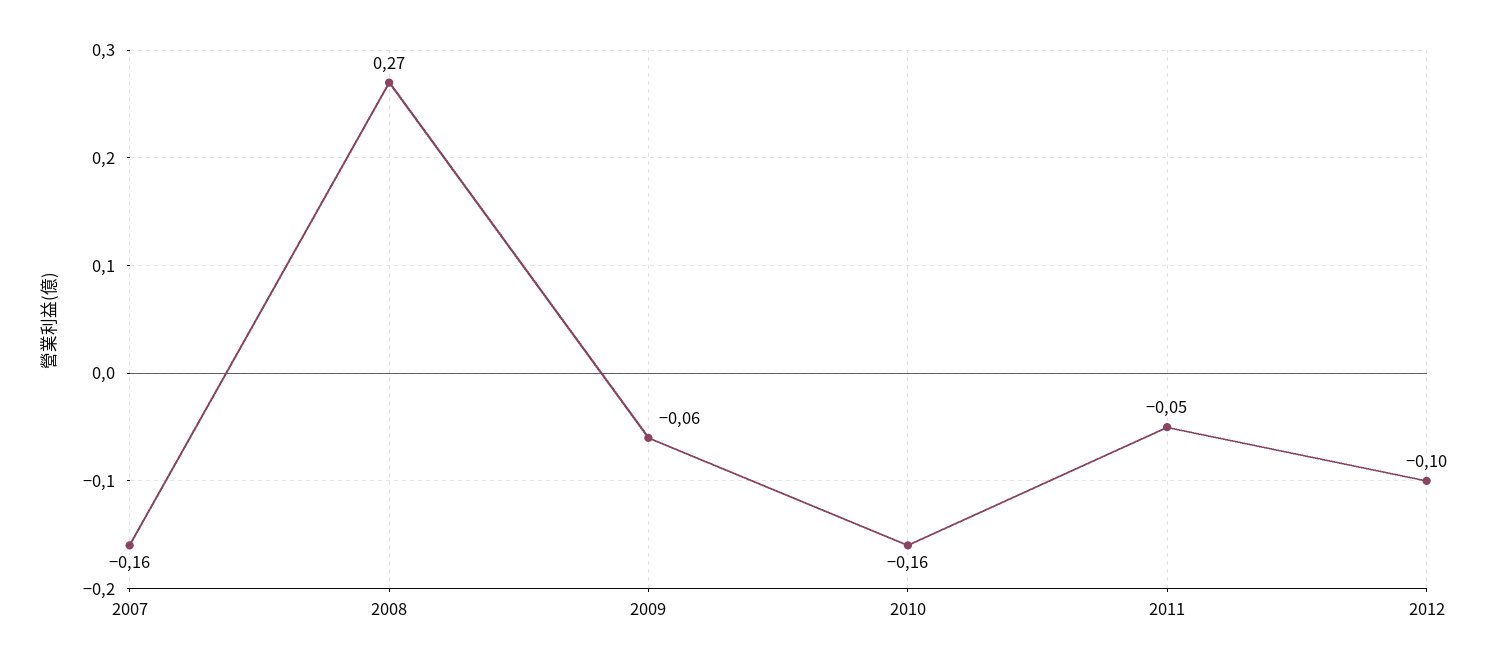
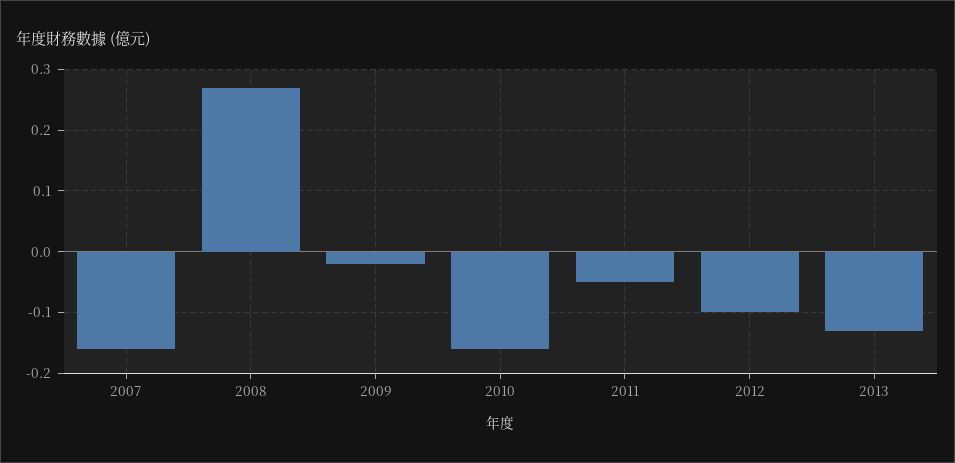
2009: -0.06 -> -0.02
2013: none -> -0.13

